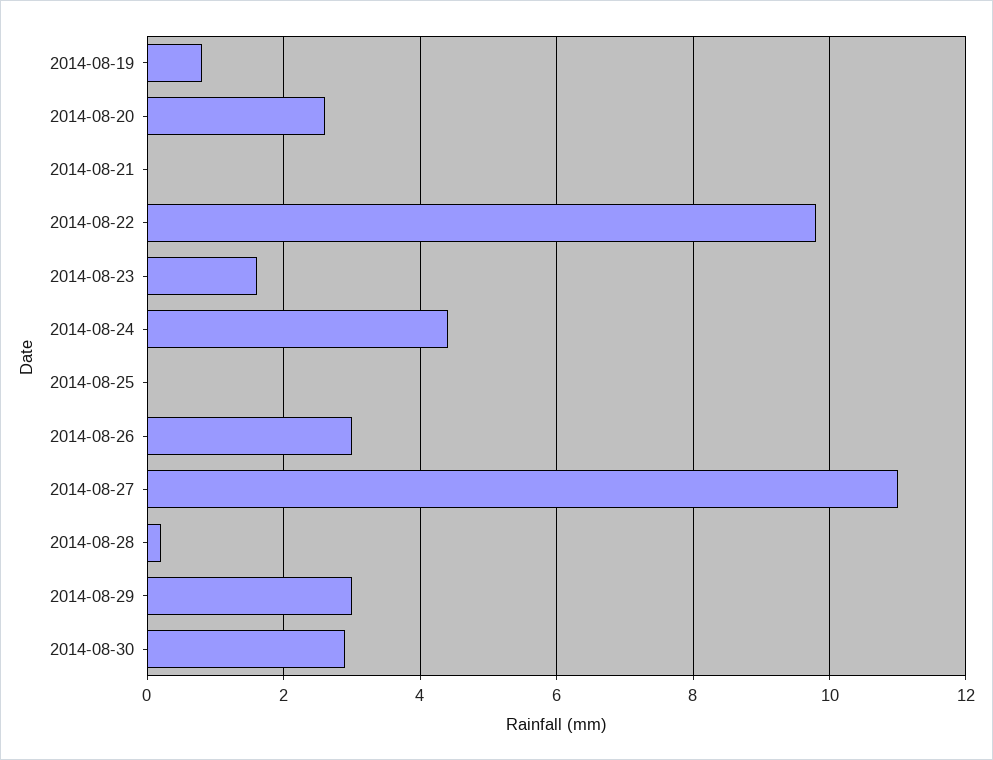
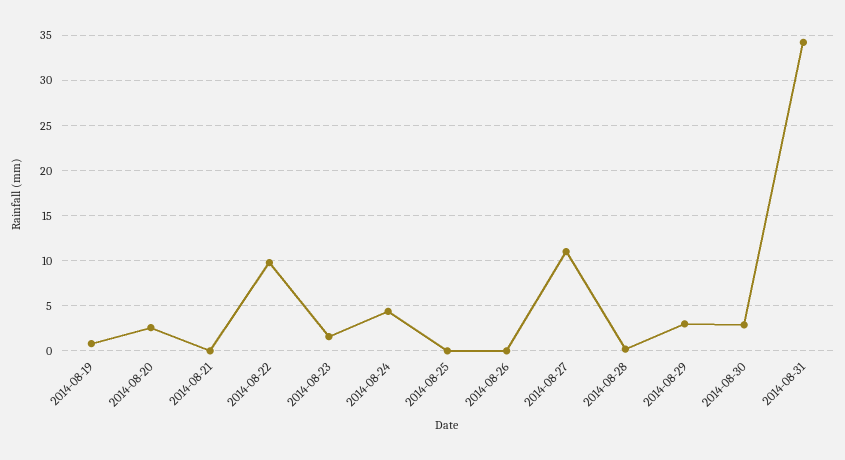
2014-08-26: 3 -> 0
2014-08-31: none -> 34

